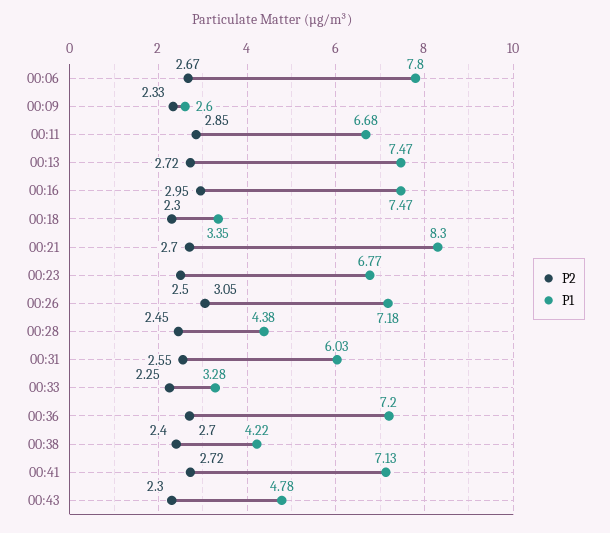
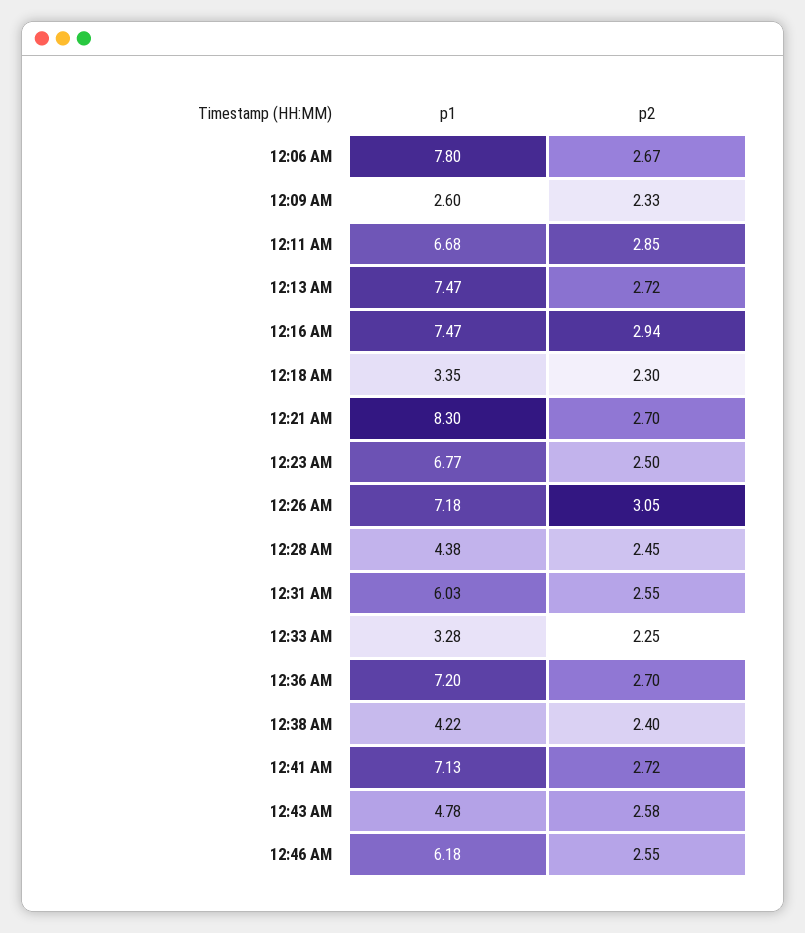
P2, 00:16: 2.95 -> 2.94
P2, 00:43: 2.3 -> 2.58
P1, 12:46 AM: none -> 6.18
P2, 12:46 AM: none -> 2.55

